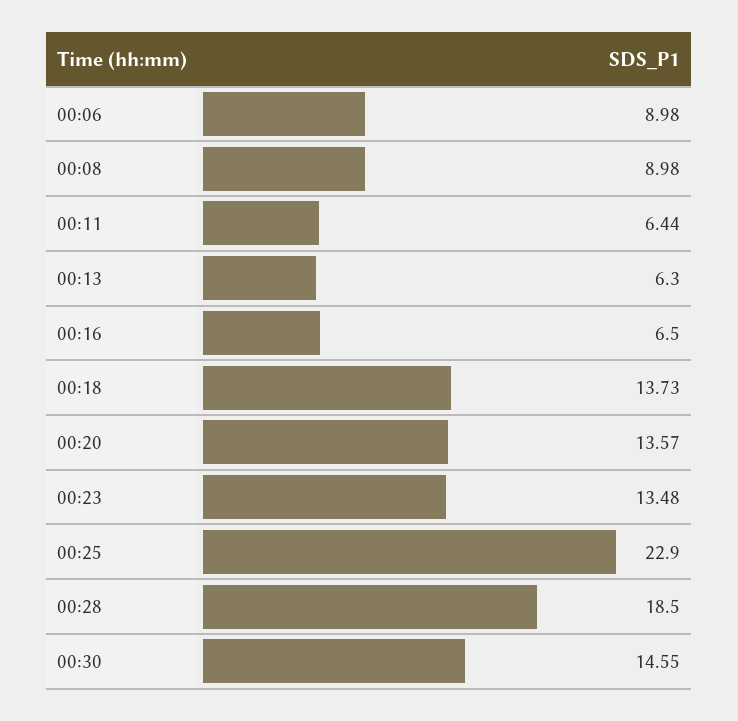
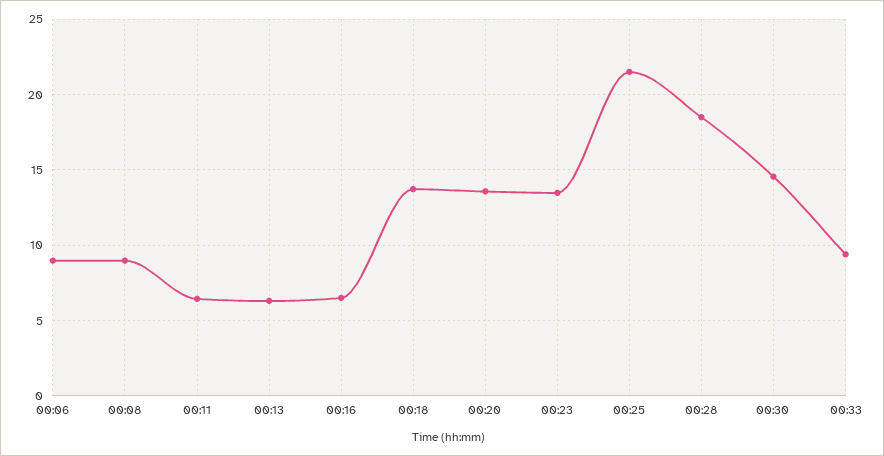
00:25: 22.9 -> 21.5
00:33: none -> 9.5

